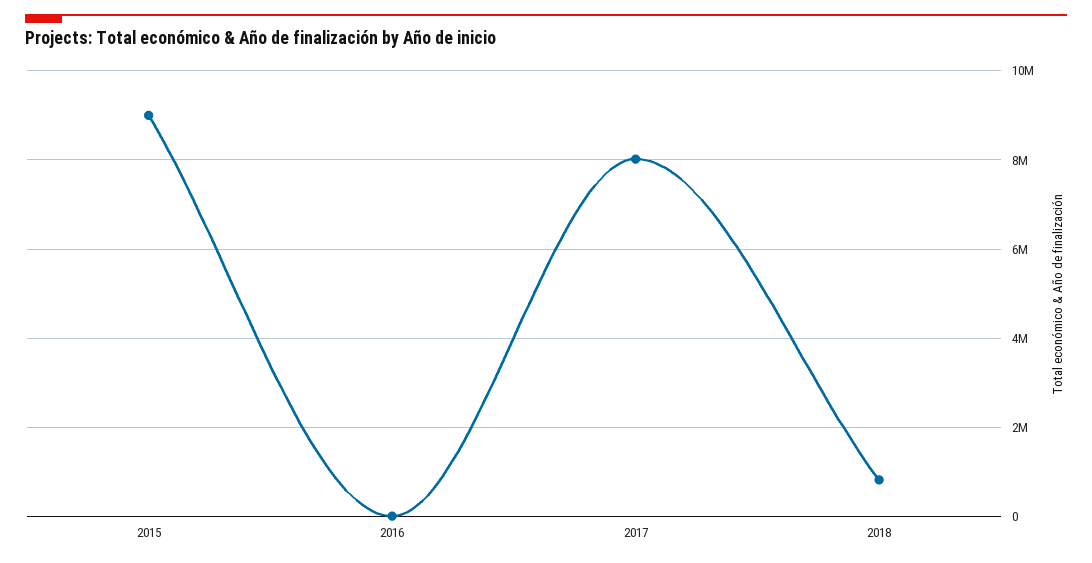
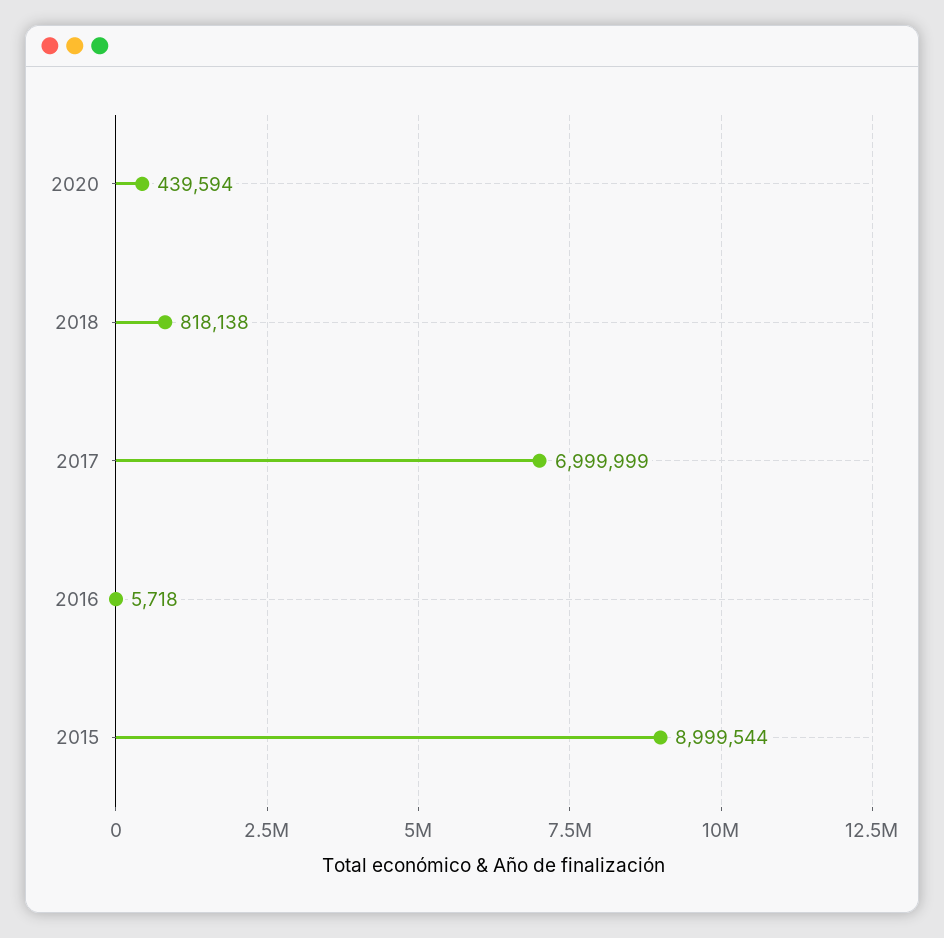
2017: 8000000 -> 6999999
2020: none -> 439594

